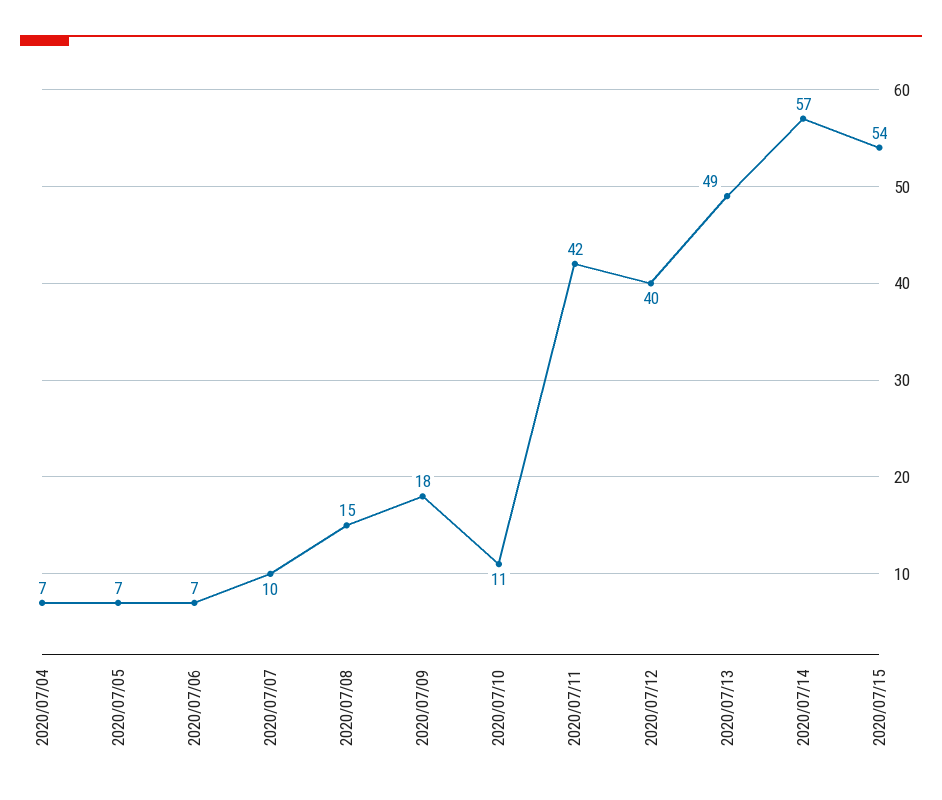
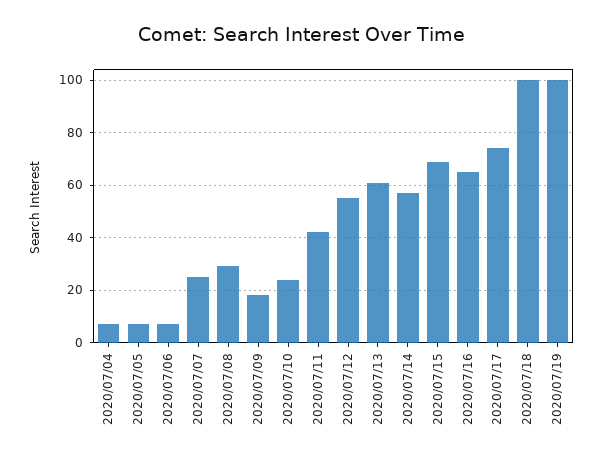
2020/07/07: 10 -> 25
2020/07/08: 15 -> 30
2020/07/10: 11 -> 25
2020/07/12: 40 -> 55
2020/07/13: 49 -> 60
2020/07/15: 54 -> 70
2020/07/16: none -> 65
2020/07/17: none -> 75
2020/07/18: none -> 100
2020/07/19: none -> 100

